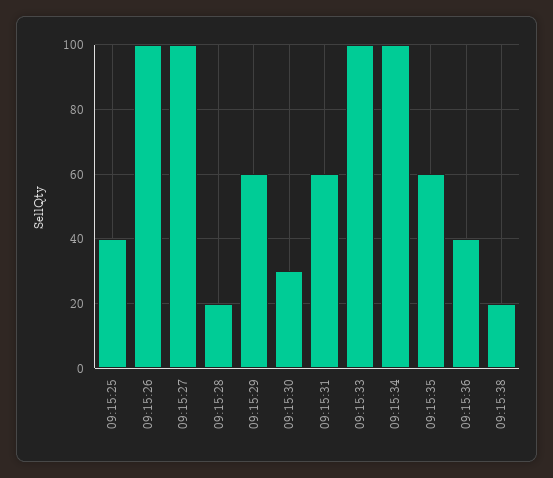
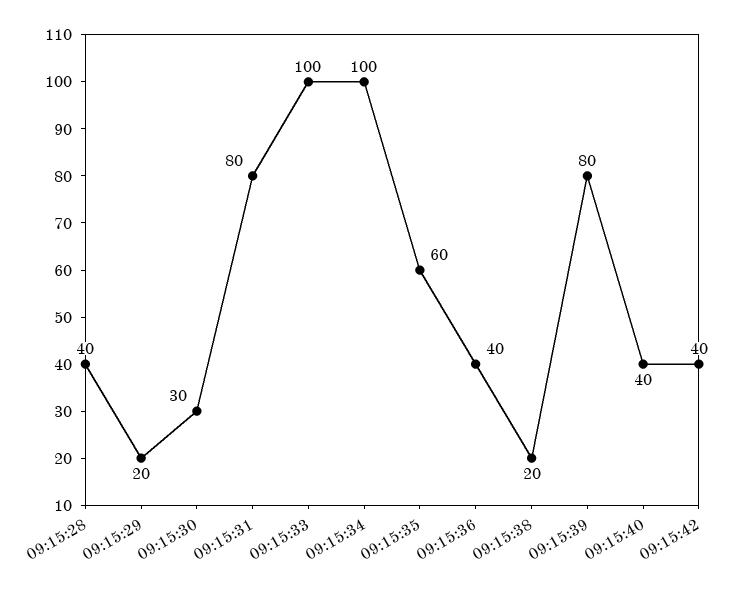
09:15:25: 40 -> none
09:15:26: 100 -> none
09:15:27: 100 -> none
09:15:28: 20 -> 40
09:15:29: 60 -> 20
09:15:31: 60 -> 80
09:15:39: none -> 80
09:15:40: none -> 40
09:15:42: none -> 40

